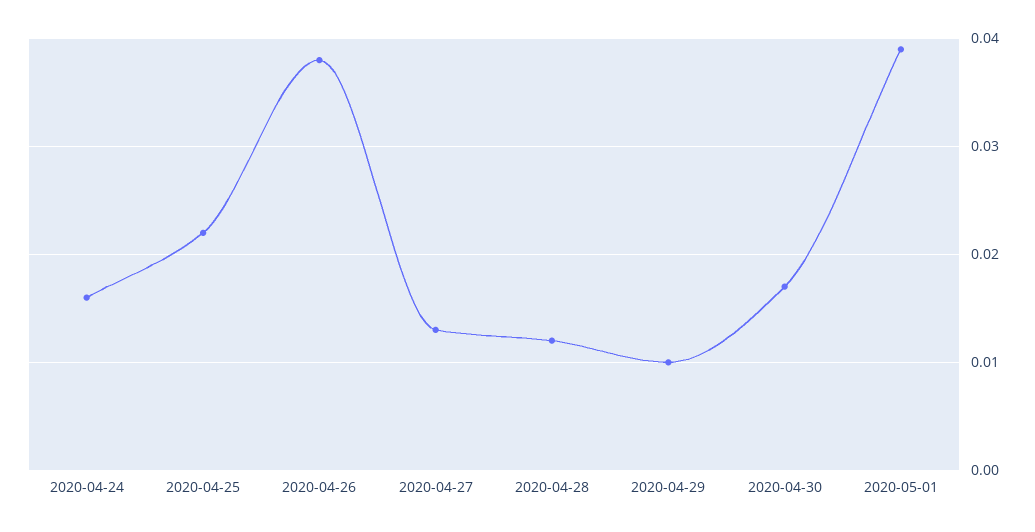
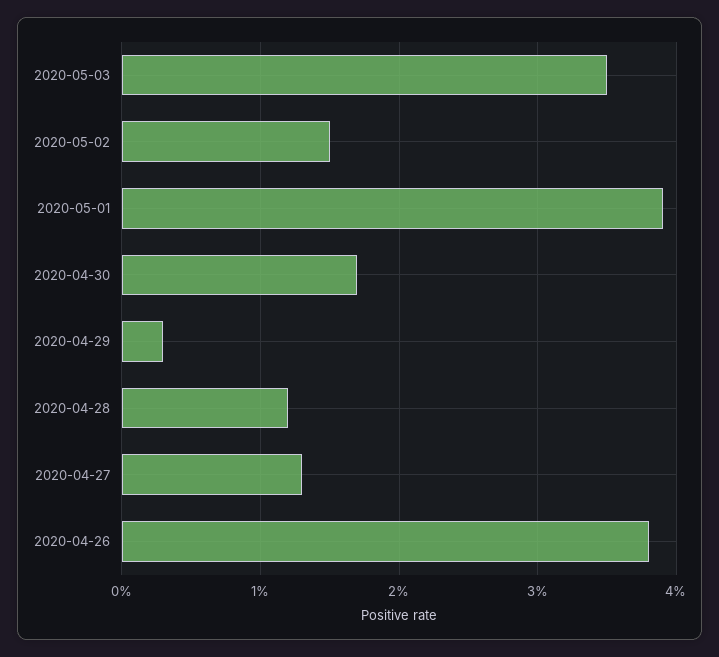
2020-04-24: 0.016 -> none
2020-04-25: 0.022 -> none
2020-04-29: 0.01 -> 0.003
2020-05-03: none -> 0.035
2020-05-02: none -> 0.015

